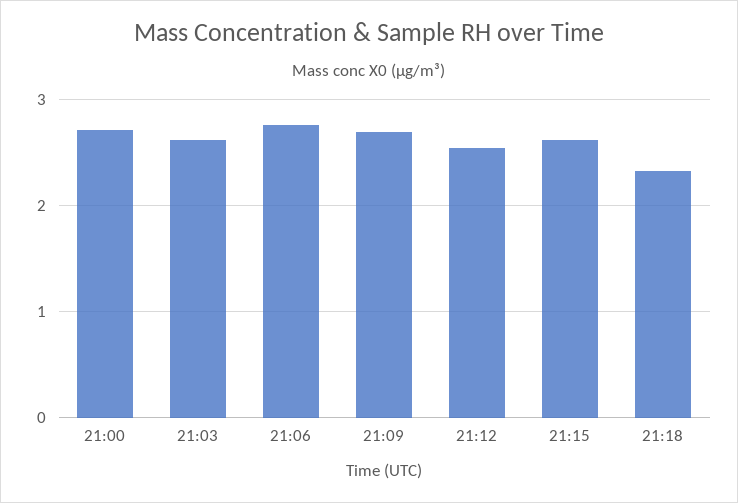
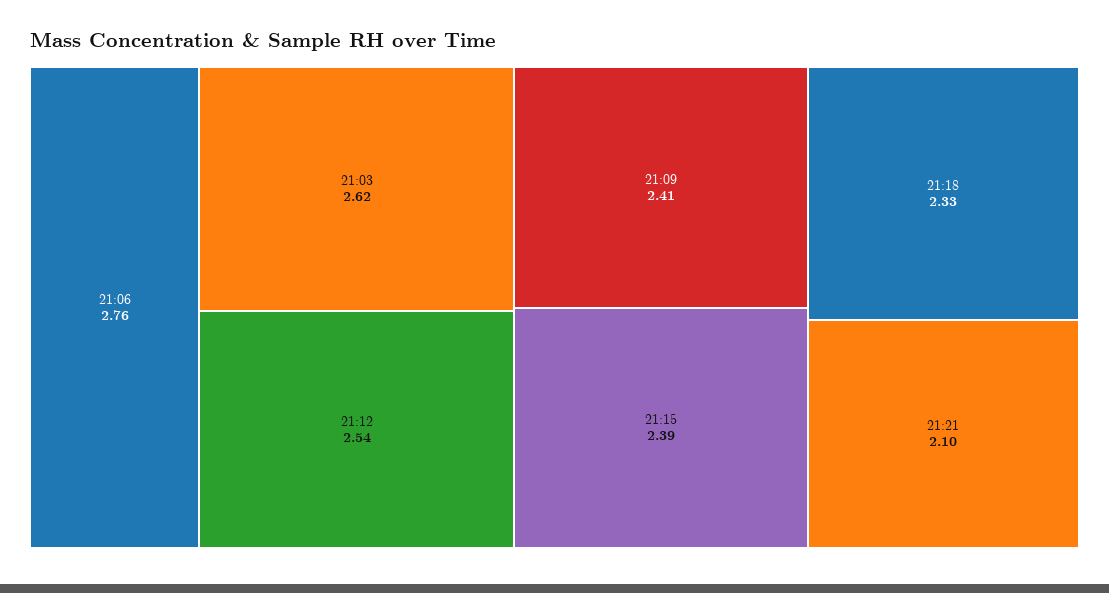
21:00: 2.7 -> none
21:09: 2.7 -> 2.41
21:15: 2.6 -> 2.39
21:21: none -> 2.1

